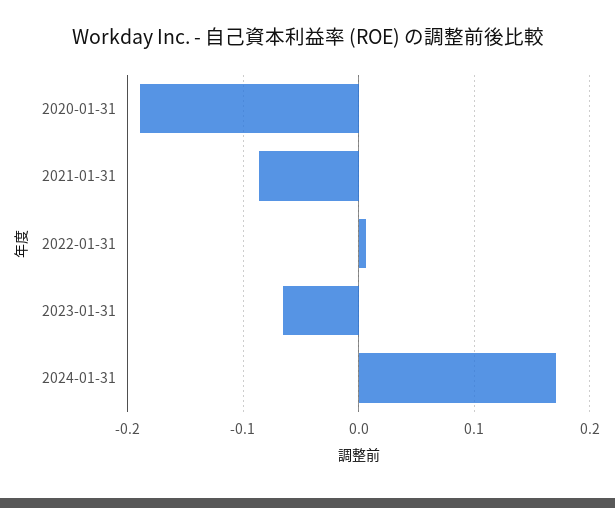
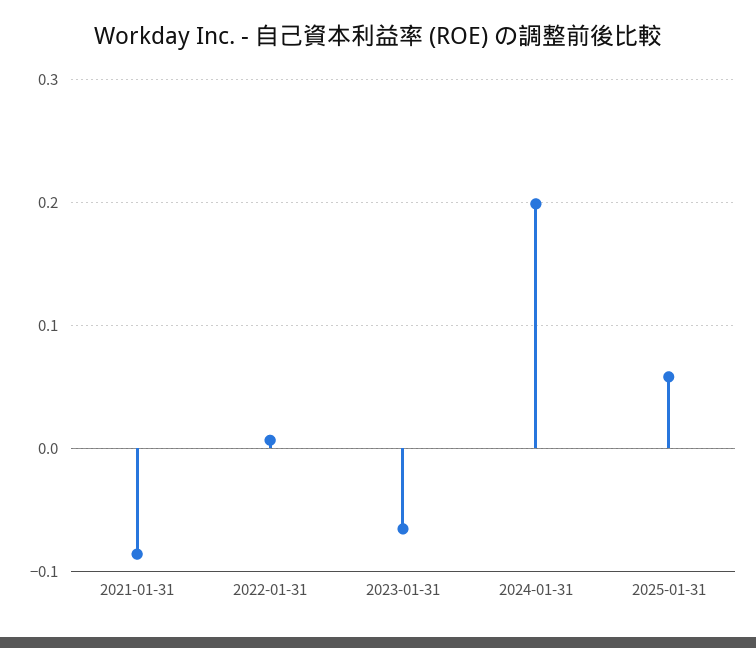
2020-01-31: -0.19 -> none
2024-01-31: 0.17 -> 0.2
2025-01-31: none -> 0.06

